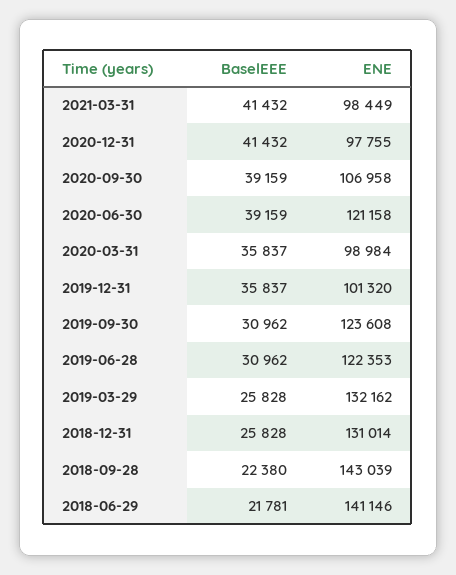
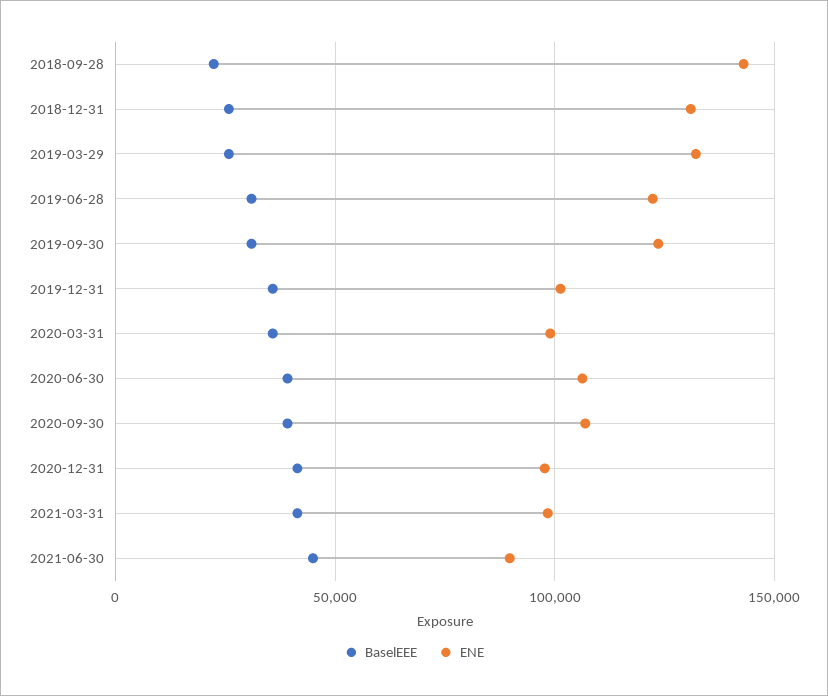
ENE, 2020-06-30: 121158 -> 105000
BaselEEE, 2018-06-29: 21781 -> none
ENE, 2018-06-29: 141146 -> none
BaselEEE, 2021-06-30: none -> 45000
ENE, 2021-06-30: none -> 90000

